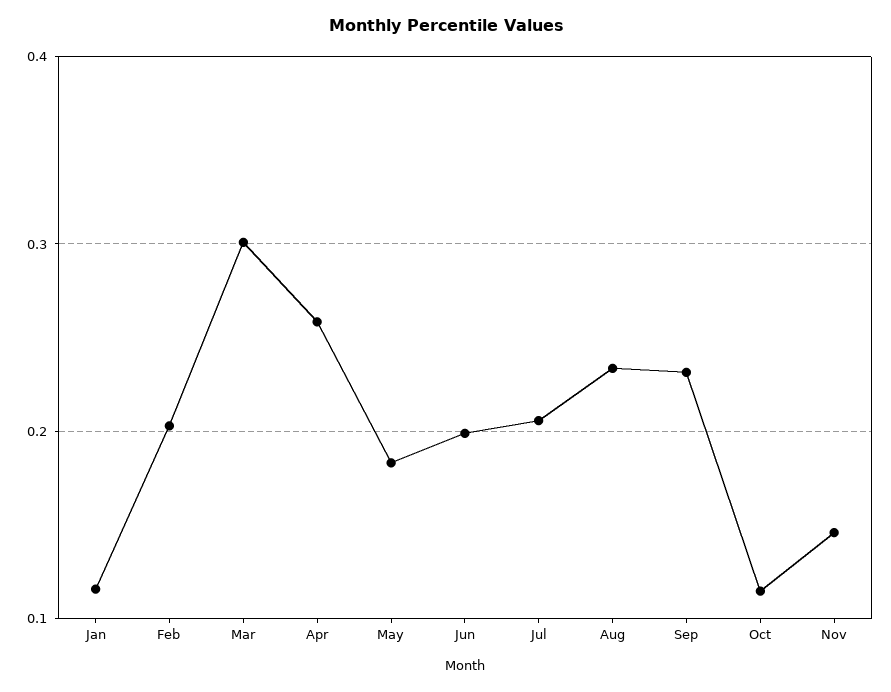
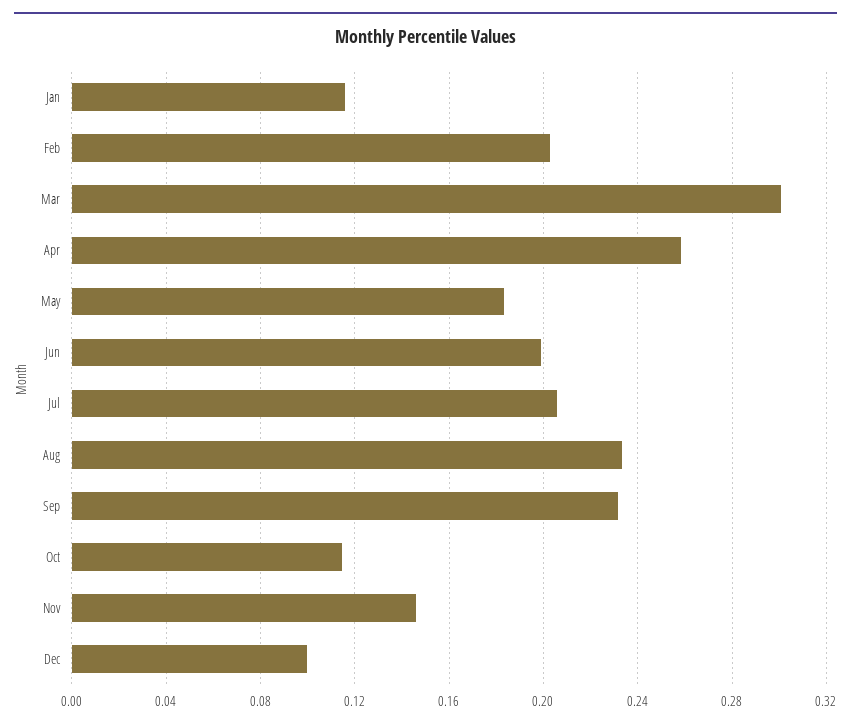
Dec: none -> 0.1

